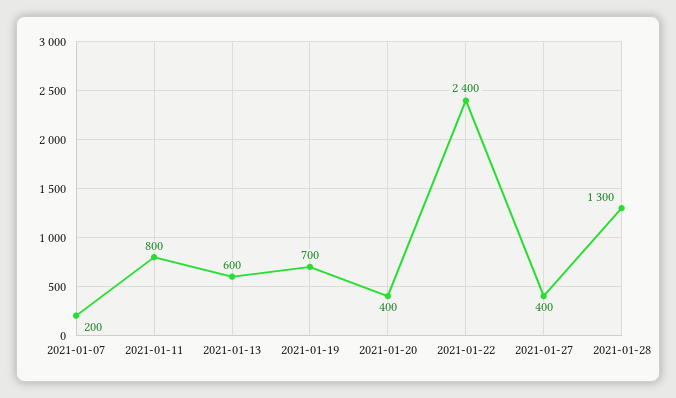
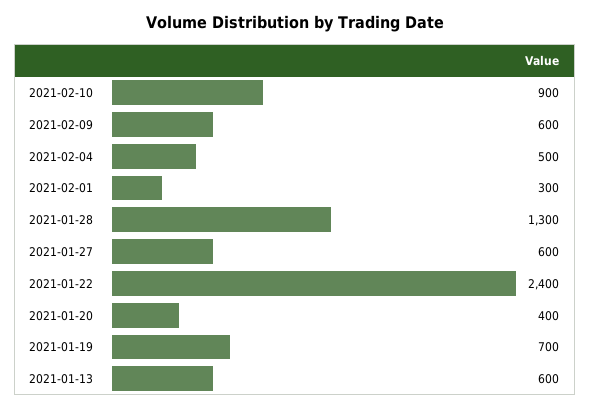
2021-01-07: 200 -> none
2021-01-11: 800 -> none
2021-01-27: 400 -> 600
2021-02-10: none -> 900
2021-02-09: none -> 600
2021-02-04: none -> 500
2021-02-01: none -> 300

